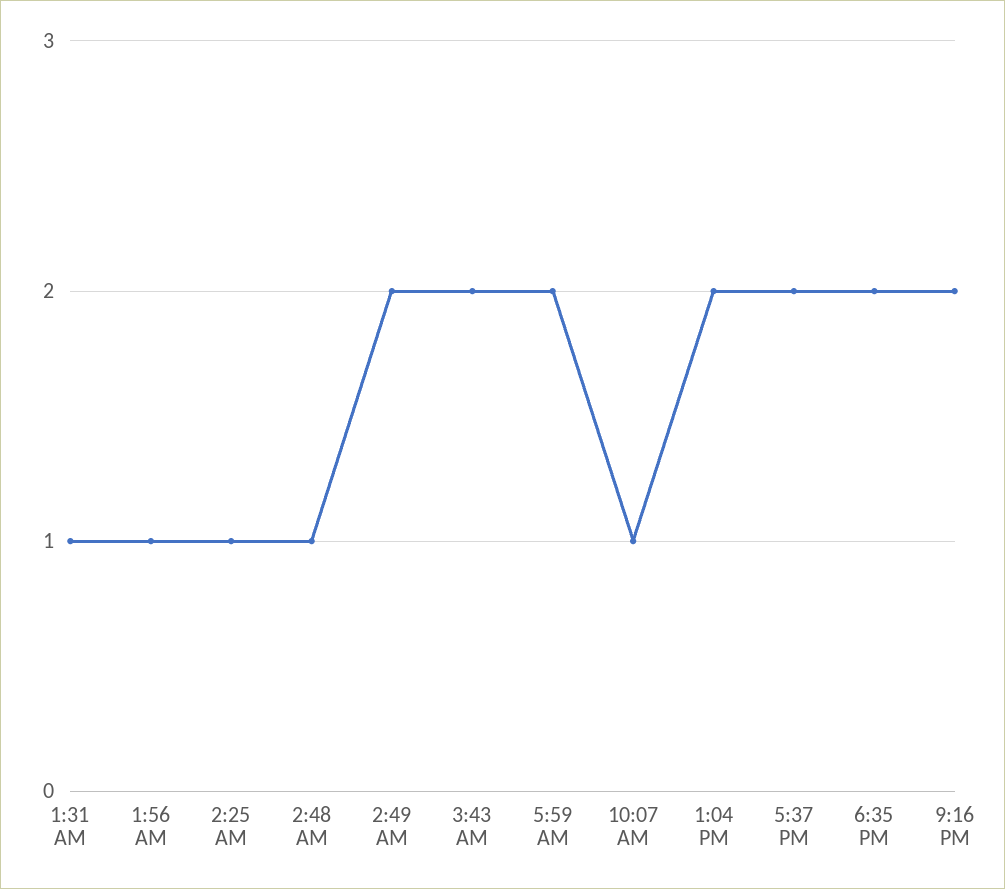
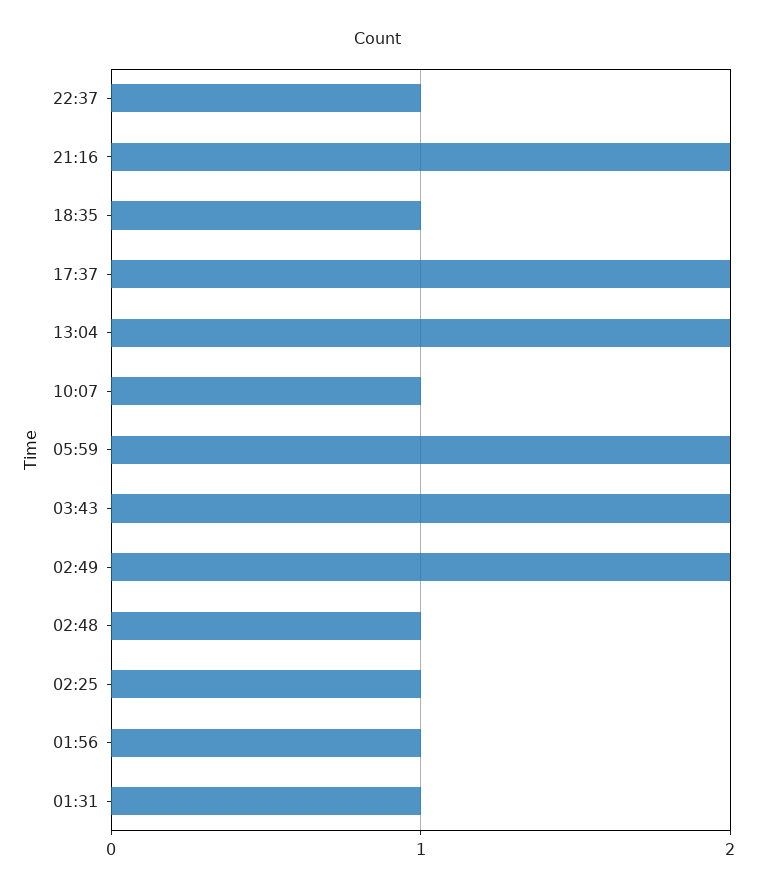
6:35 PM: 2 -> 1
22:37: none -> 1

